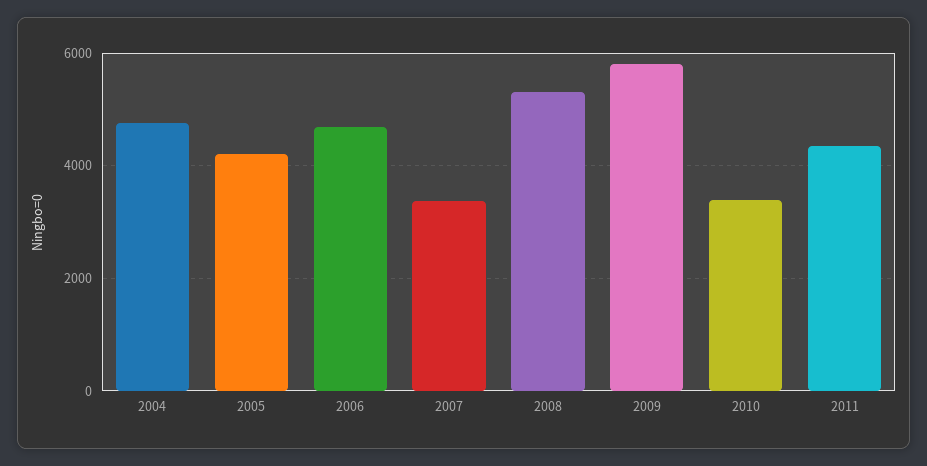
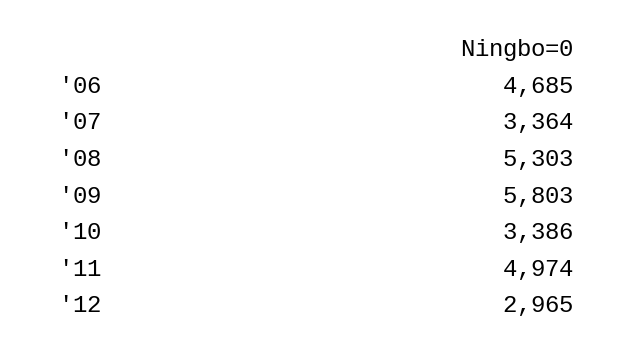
2004: 4800 -> none
2005: 4200 -> none
2011: 4400 -> 4974
'12: none -> 2965

